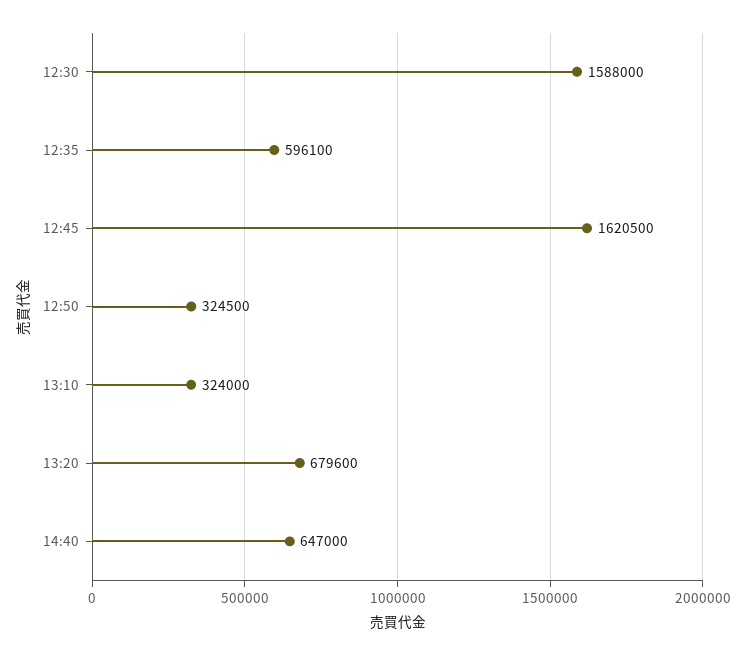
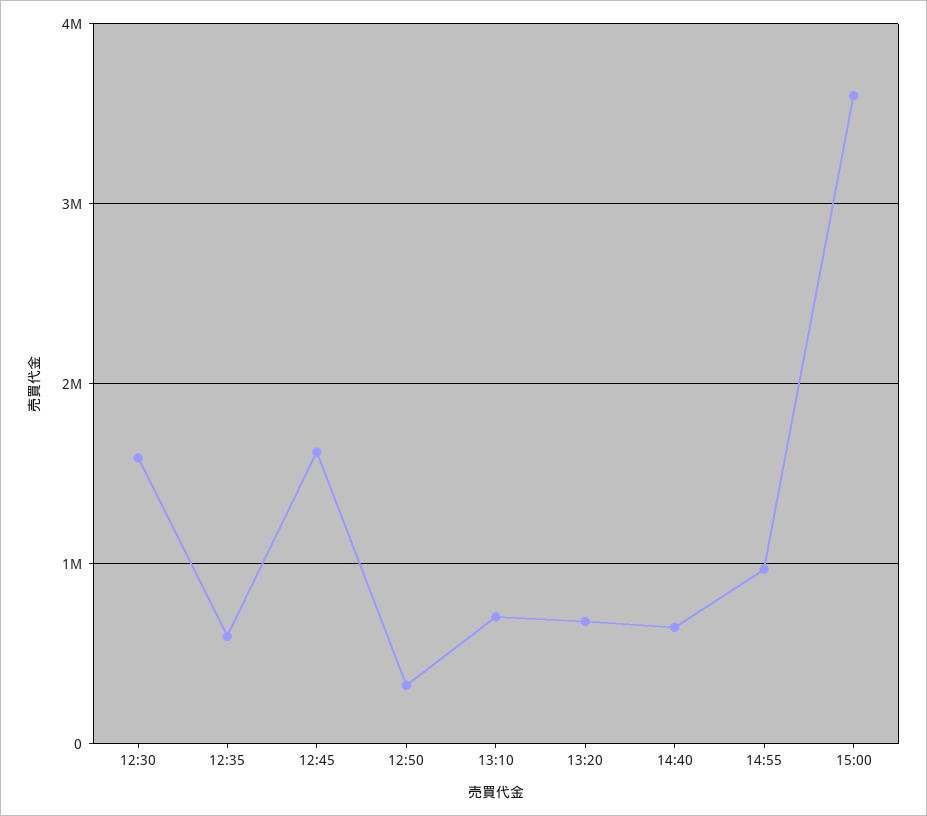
13:10: 324000 -> 700000
14:55: none -> 1000000
15:00: none -> 3600000

